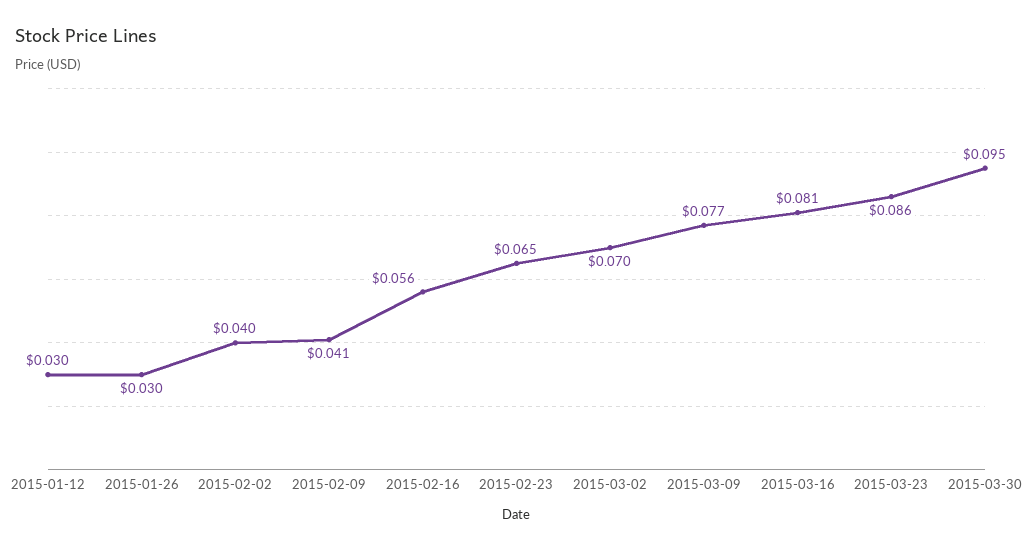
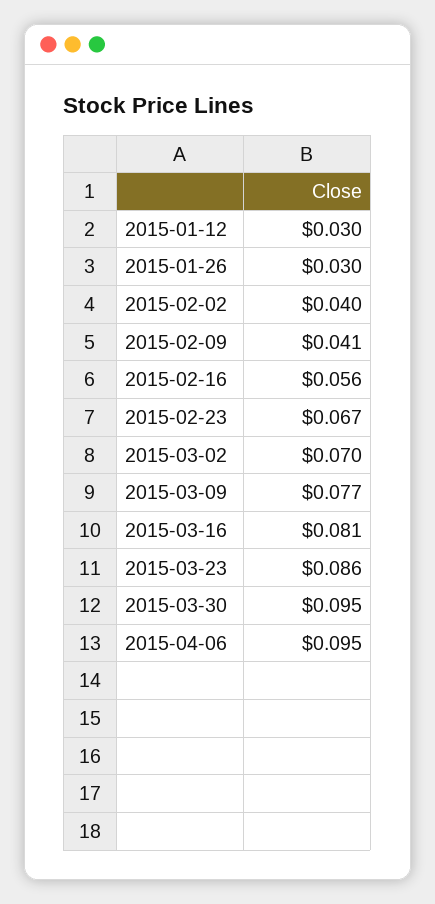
2015-02-23: 0.065 -> 0.067
2015-04-06: none -> 0.095

